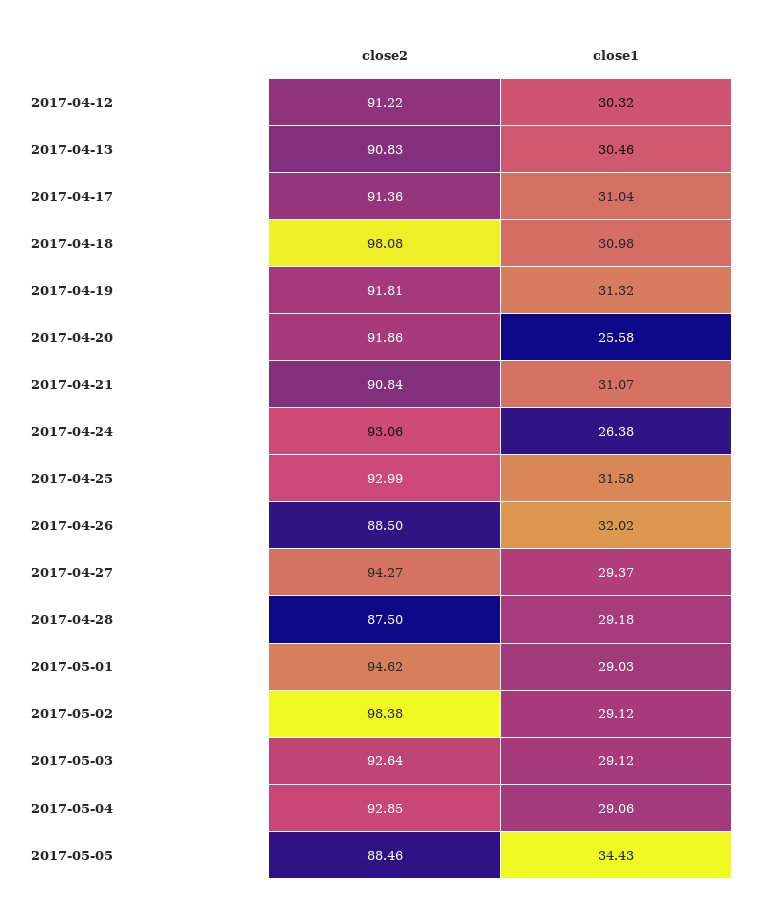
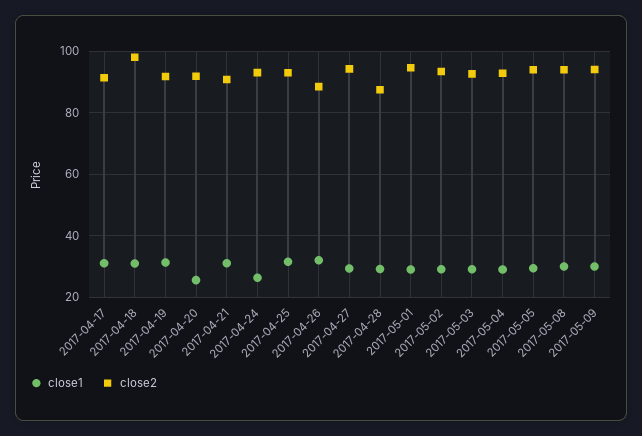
close2, 2017-04-12: 91.22 -> none
close1, 2017-04-12: 30.32 -> none
close2, 2017-04-13: 90.83 -> none
close1, 2017-04-13: 30.46 -> none
close2, 2017-05-02: 98.38 -> 94
close2, 2017-05-05: 88.46 -> 94
close1, 2017-05-05: 34.43 -> 30
close1, 2017-05-08: none -> 30
close2, 2017-05-08: none -> 94
close1, 2017-05-09: none -> 30
close2, 2017-05-09: none -> 94

